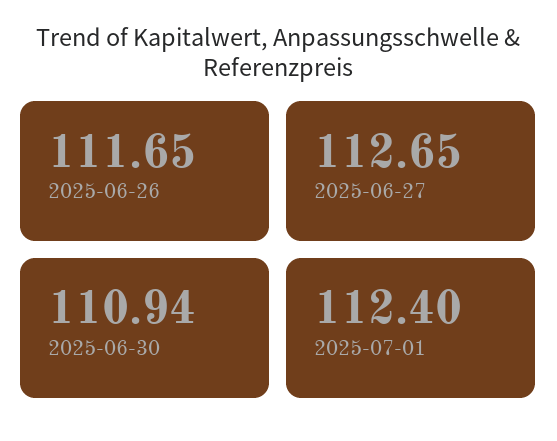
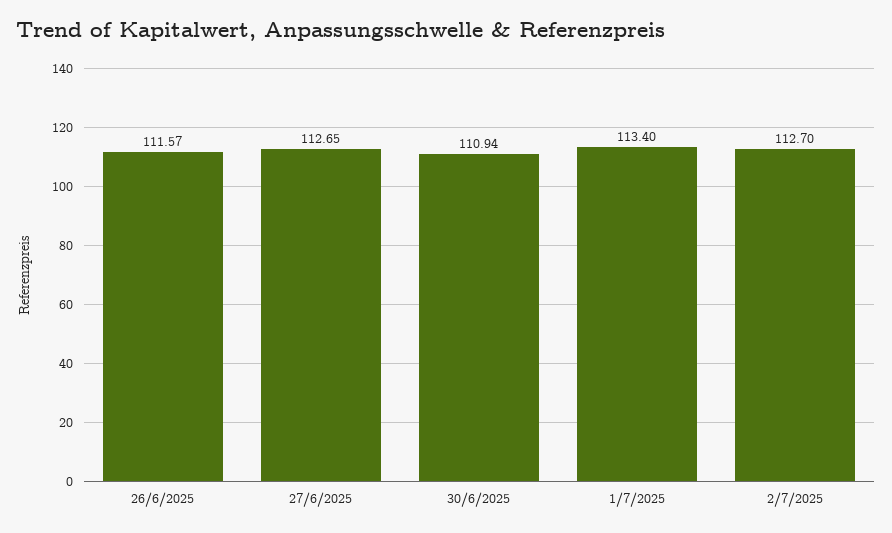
2025-06-26: 111.65 -> 111.57
2025-07-01: 112.4 -> 113.4
2/7/2025: none -> 112.7

